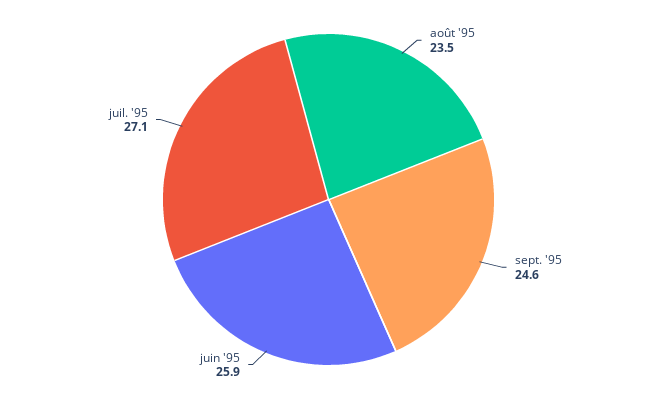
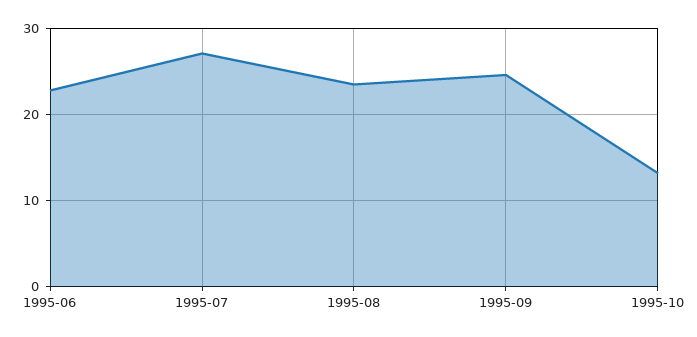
juin '95: 25.9 -> 23
1995-10: none -> 13

